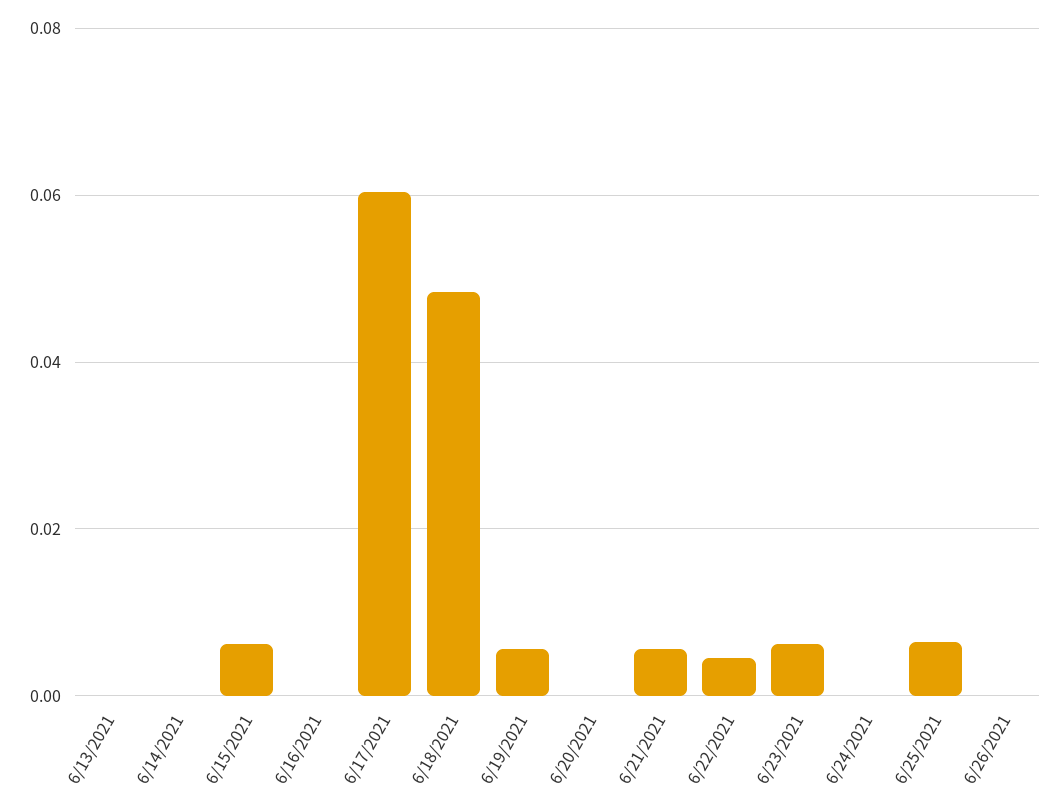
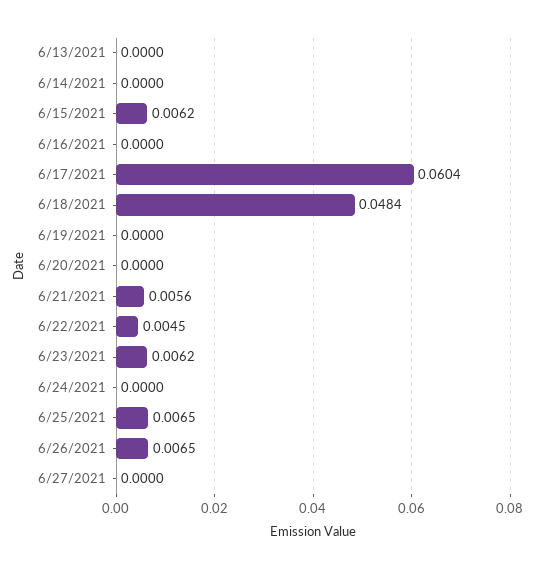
6/19/2021: 0.006 -> 0
6/26/2021: 0 -> 0.0065
6/27/2021: none -> 0

